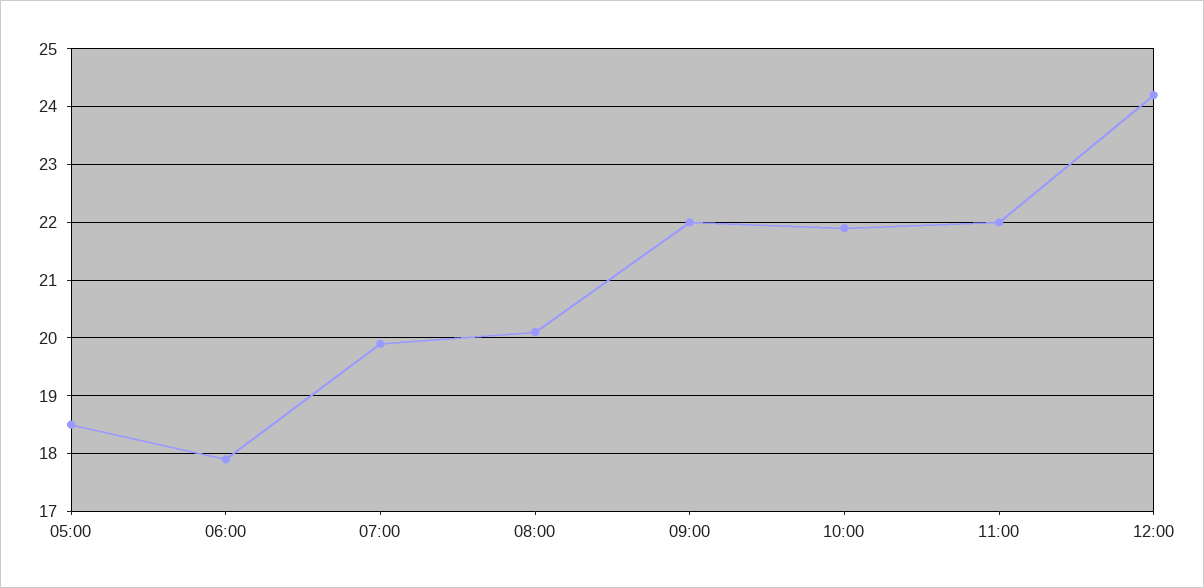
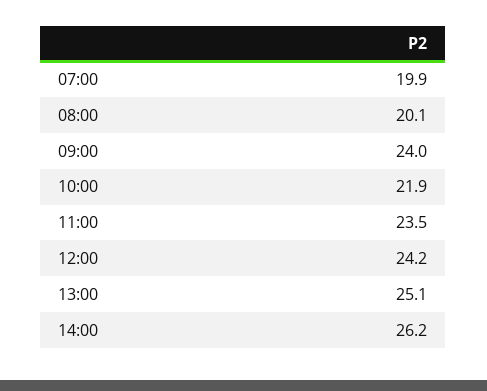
05:00: 18.5 -> none
06:00: 18 -> none
09:00: 22 -> 24
11:00: 22 -> 23.5
13:00: none -> 25.1
14:00: none -> 26.2

